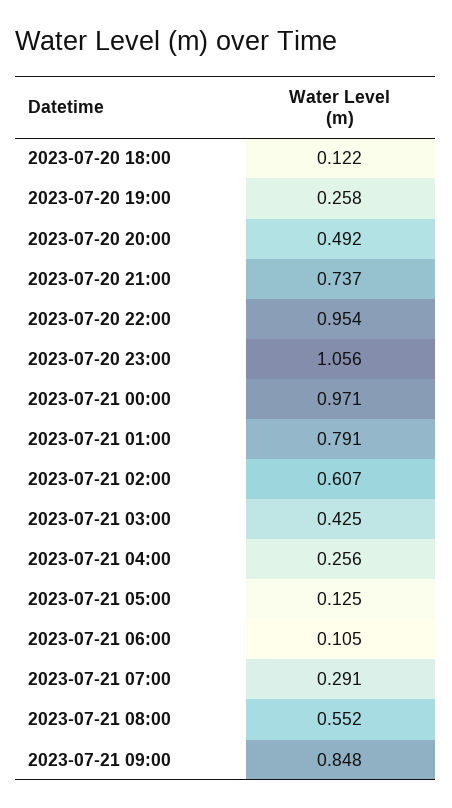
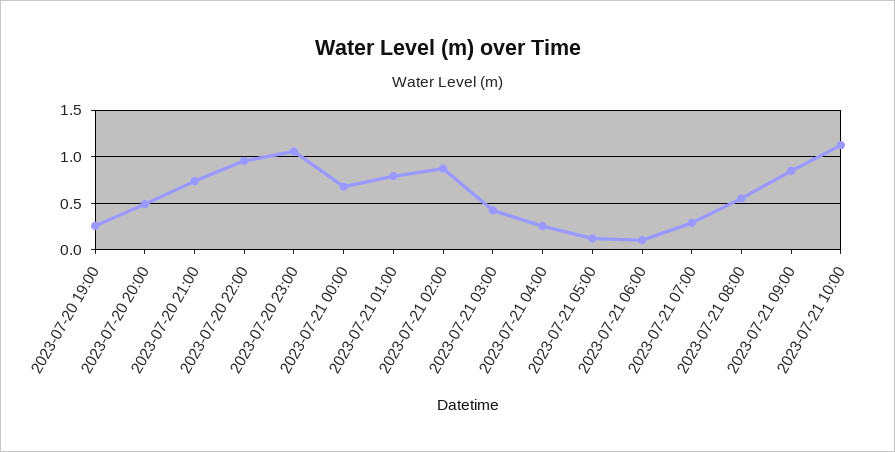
2023-07-20 18:00: 0.122 -> none
2023-07-21 00:00: 0.971 -> 0.7
2023-07-21 02:00: 0.607 -> 0.9
2023-07-21 10:00: none -> 1.1

